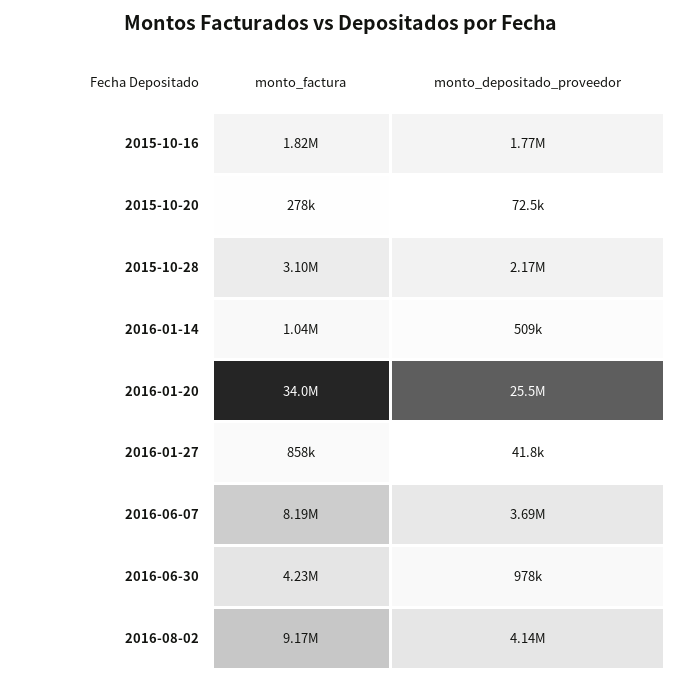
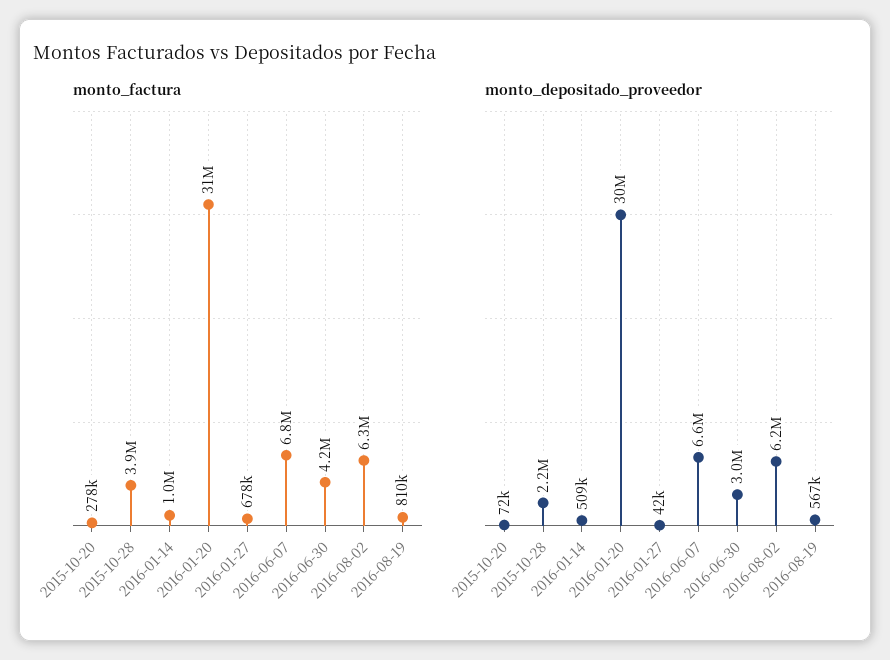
monto_factura, 2015-10-16: 1820000 -> none
monto_depositado_proveedor, 2015-10-16: 1770000 -> none
monto_factura, 2015-10-28: 3100000 -> 3900000
monto_factura, 2016-01-20: 34000000 -> 31000000
monto_depositado_proveedor, 2016-01-20: 25500000 -> 30000000
monto_factura, 2016-01-27: 858000 -> 678000
monto_factura, 2016-06-07: 8190000 -> 6800000
monto_depositado_proveedor, 2016-06-07: 3690000 -> 6600000
monto_depositado_proveedor, 2016-06-30: 978000 -> 3000000
monto_factura, 2016-08-02: 9170000 -> 6300000
monto_depositado_proveedor, 2016-08-02: 4140000 -> 6200000
monto_factura, 2016-08-19: none -> 810000
monto_depositado_proveedor, 2016-08-19: none -> 567000

